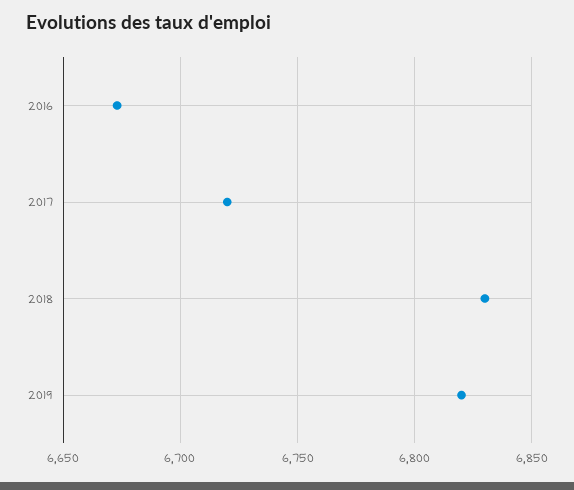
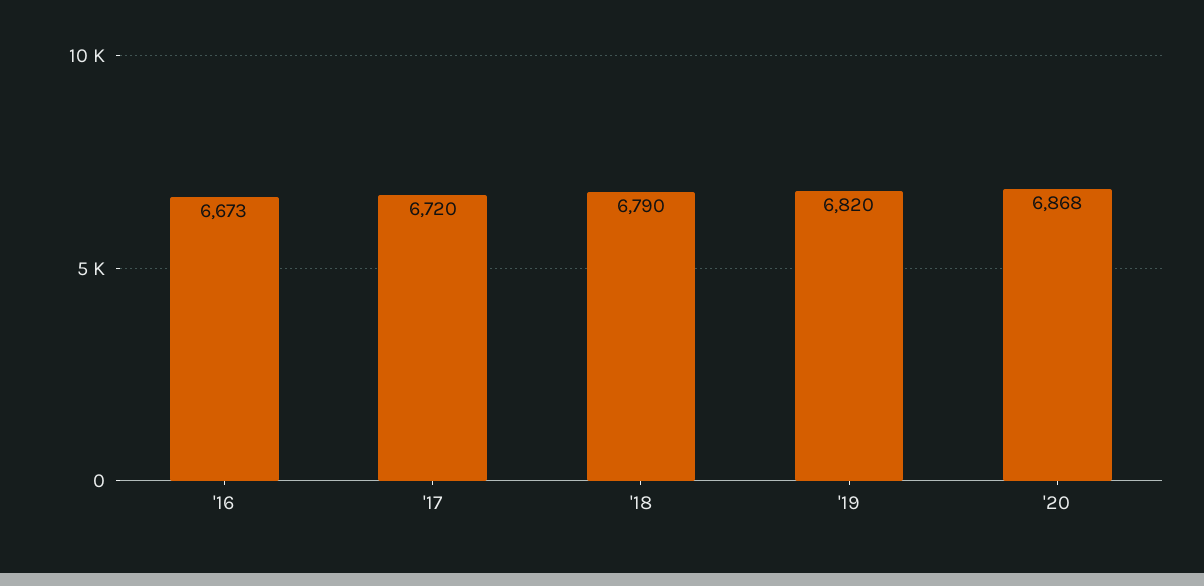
2018: 6830 -> 6790
'20: none -> 6868

